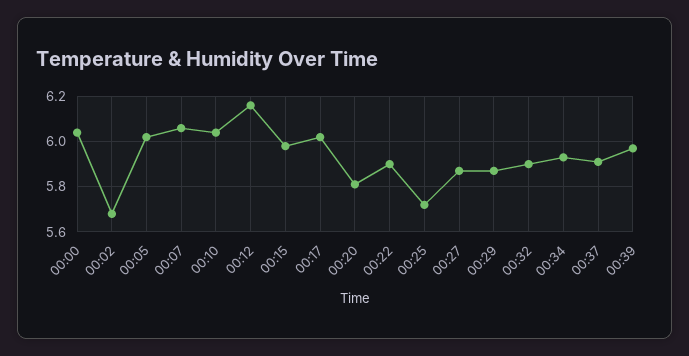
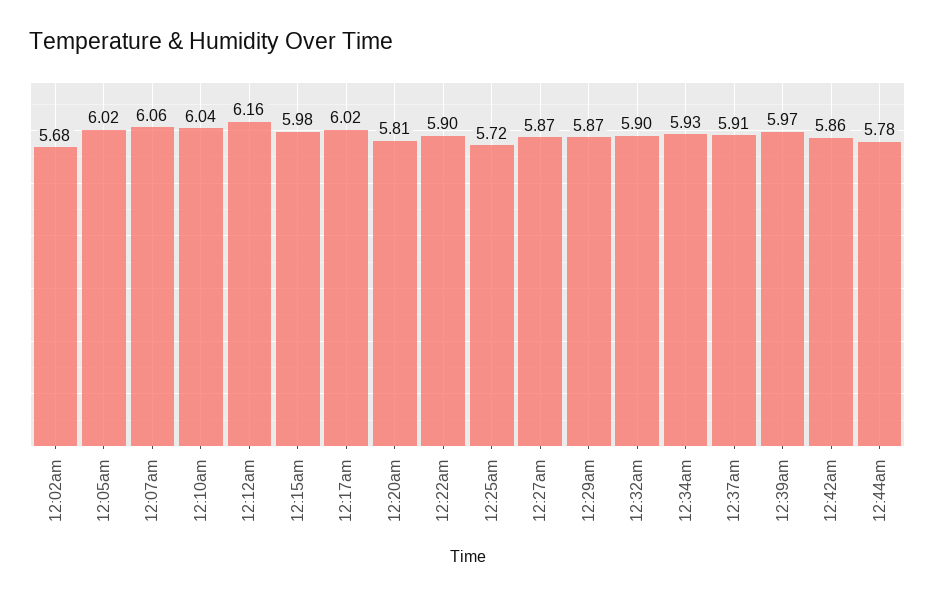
00:00: 6.05 -> none
12:42am: none -> 5.86
12:44am: none -> 5.78

